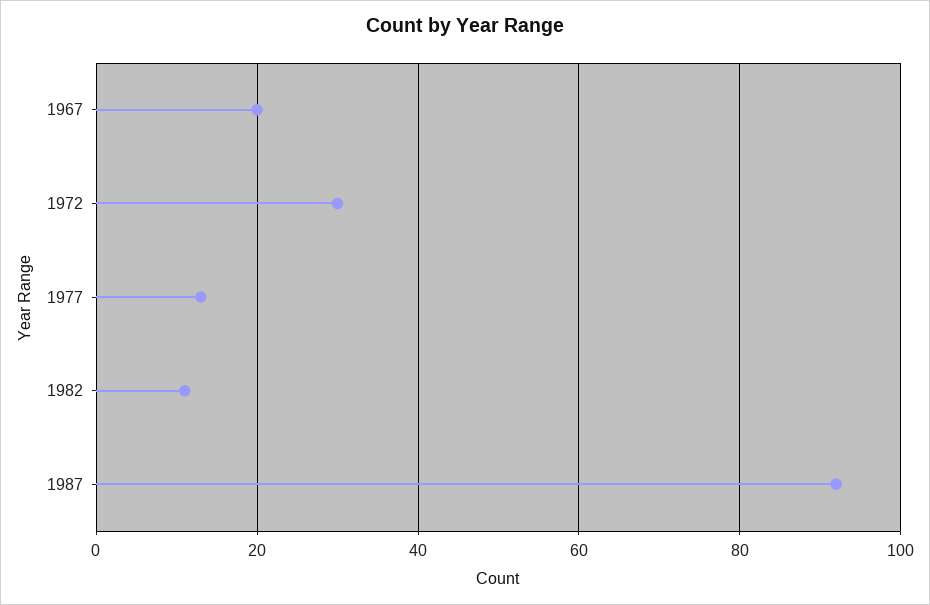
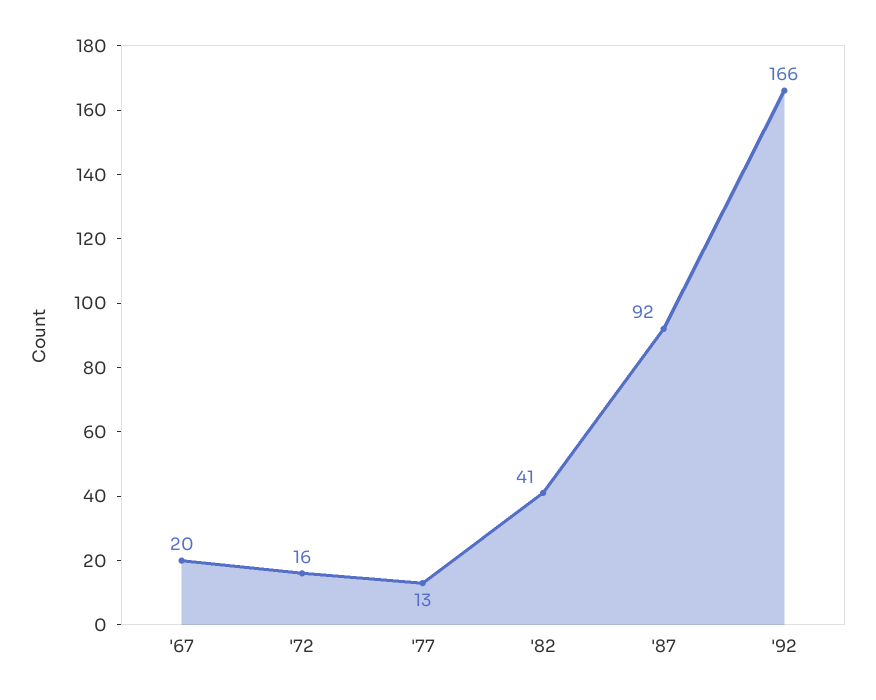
1972: 30 -> 16
1982: 10 -> 41
'92: none -> 166

